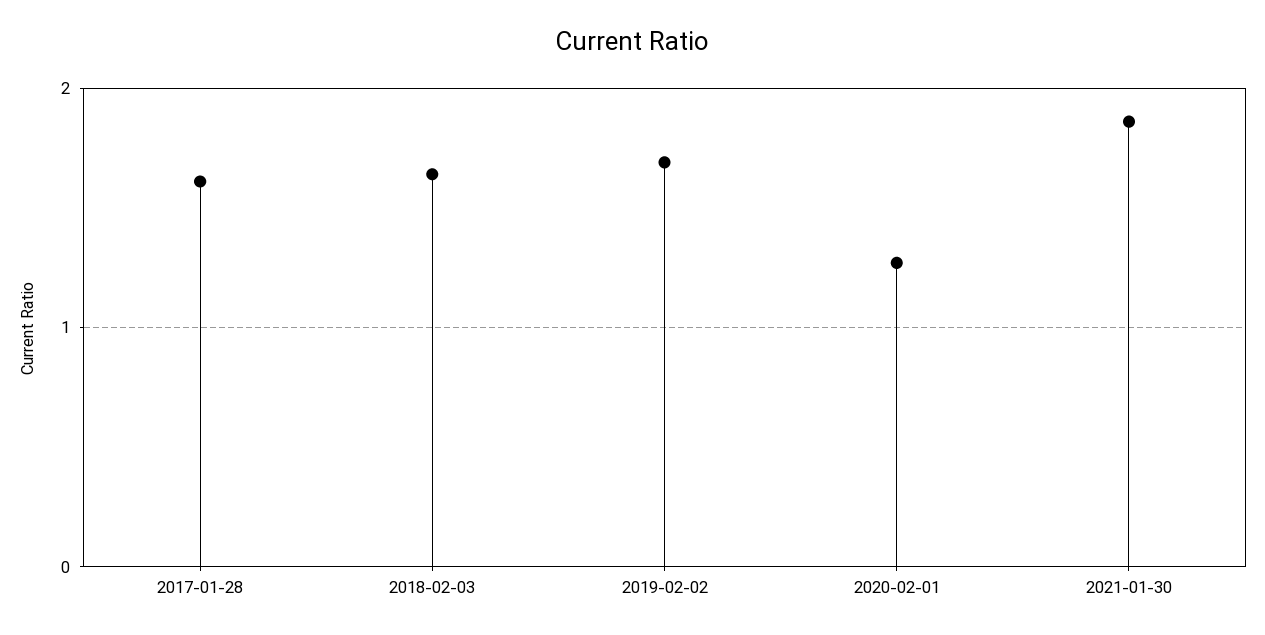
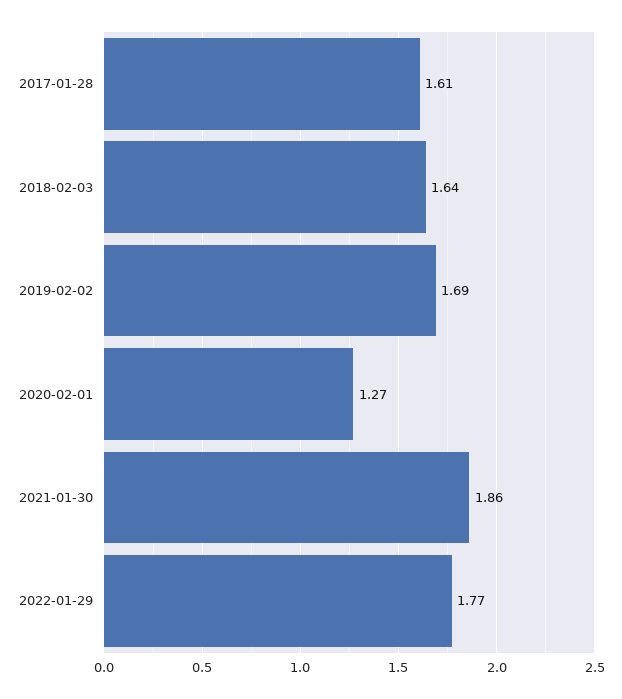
2022-01-29: none -> 1.77

